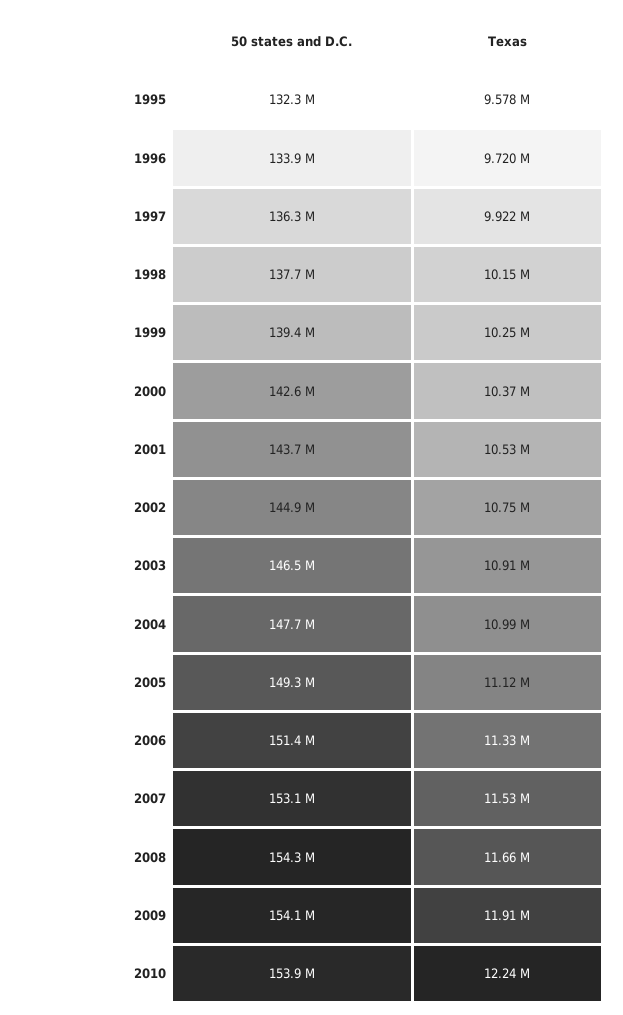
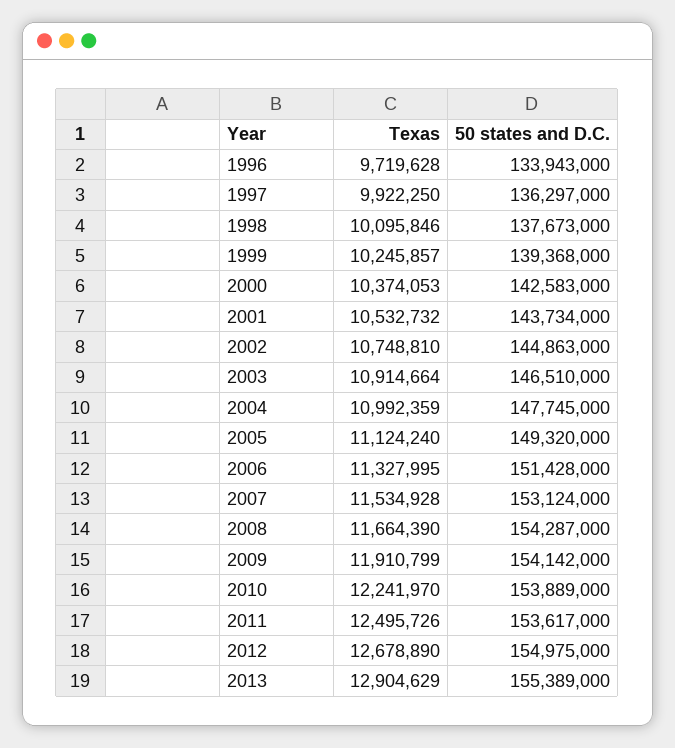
50 states and D.C., 1995: 132300000 -> none
Texas, 1995: 9578000 -> none
Texas, 1998: 10150000 -> 10095846
Texas, 2011: none -> 12495726
50 states and D.C., 2011: none -> 153617000
Texas, 2012: none -> 12678890
50 states and D.C., 2012: none -> 154975000
Texas, 2013: none -> 12904629
50 states and D.C., 2013: none -> 155389000

